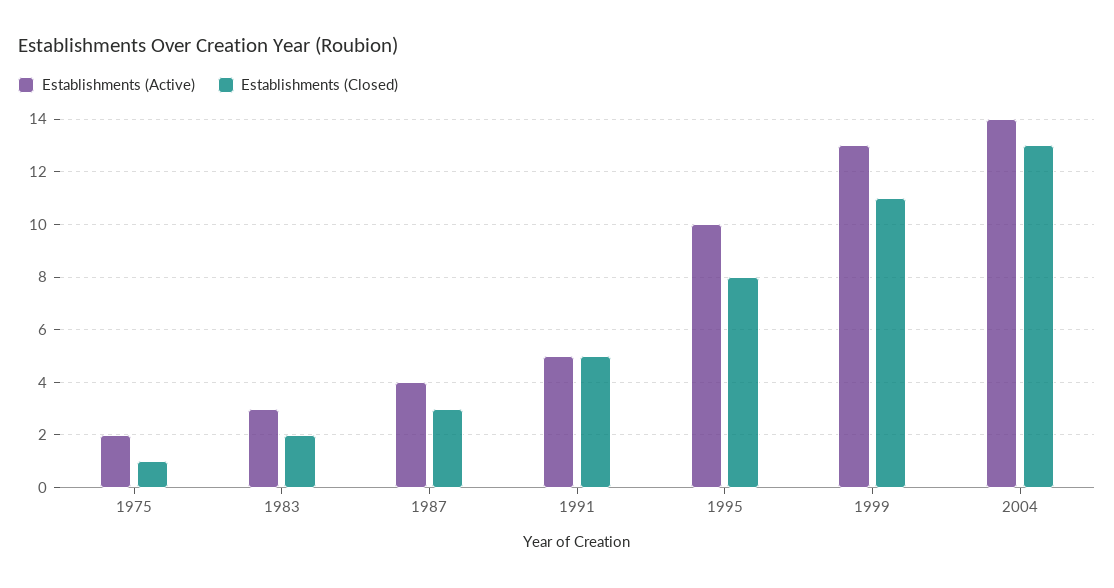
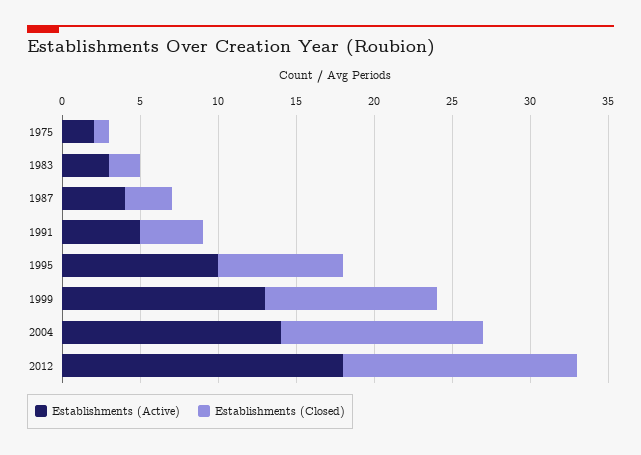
Establishments (Closed), 1991: 5 -> 4
Establishments (Active), 2012: none -> 18
Establishments (Closed), 2012: none -> 15

